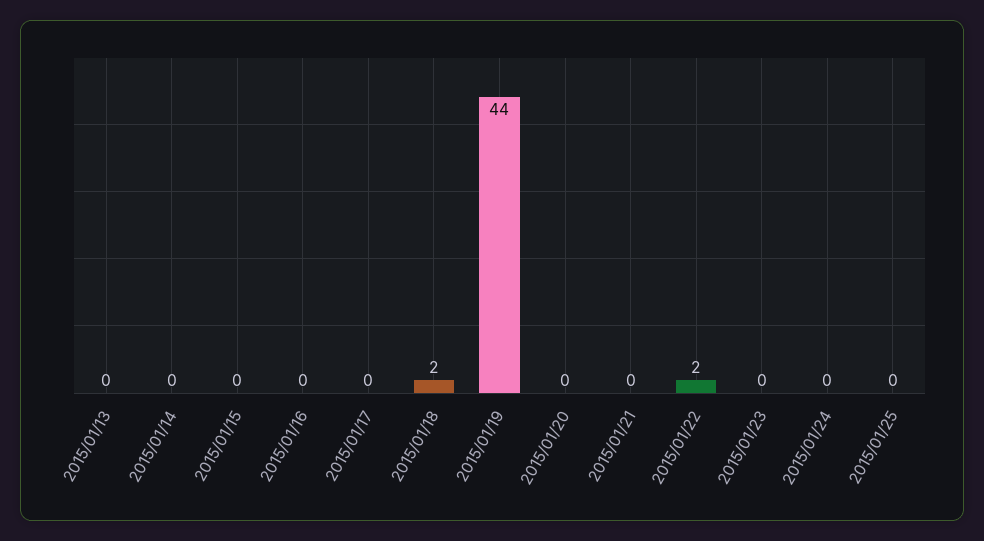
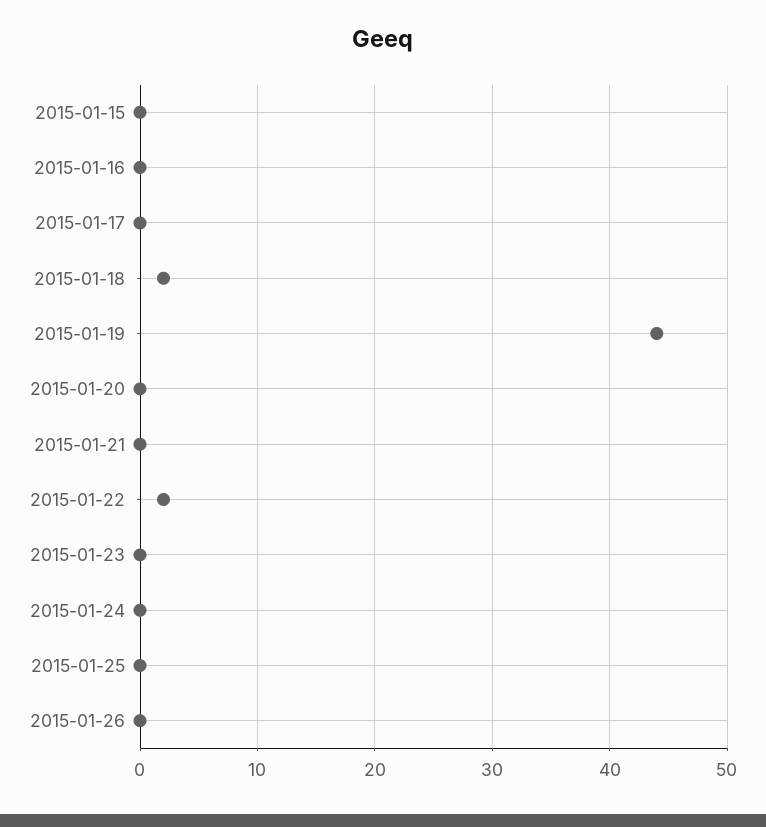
2015/01/13: 0 -> none
2015/01/14: 0 -> none
2015-01-26: none -> 0

